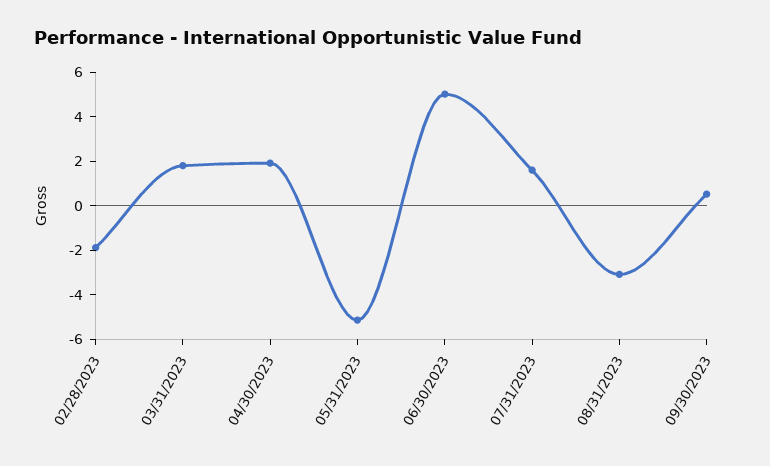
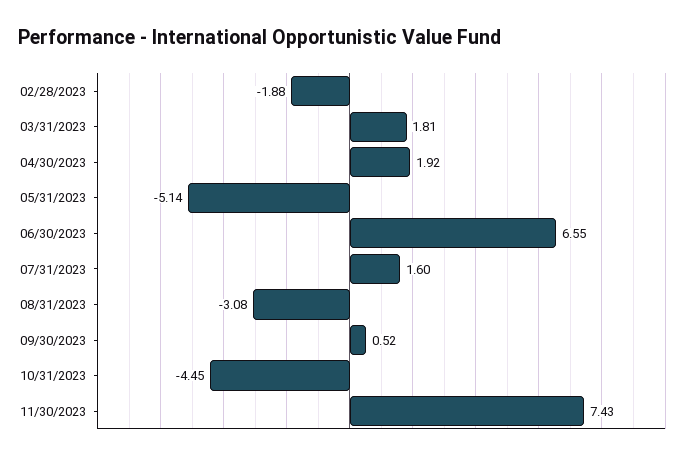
06/30/2023: 5 -> 6.55
10/31/2023: none -> -4.45
11/30/2023: none -> 7.43

